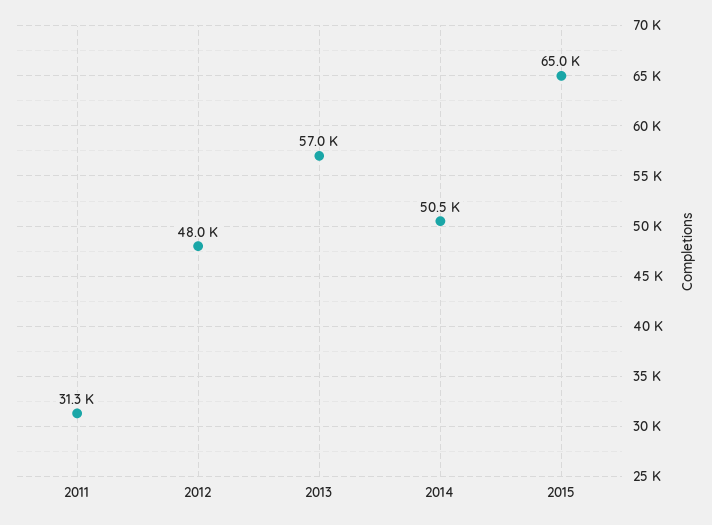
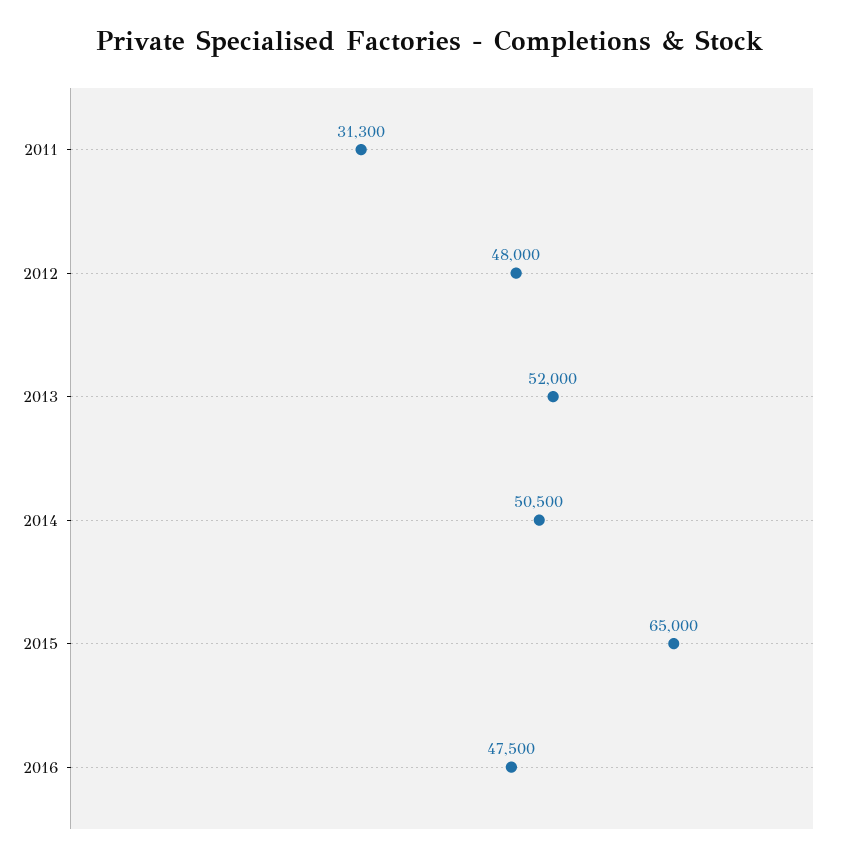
2013: 57000 -> 52000
2016: none -> 47500

